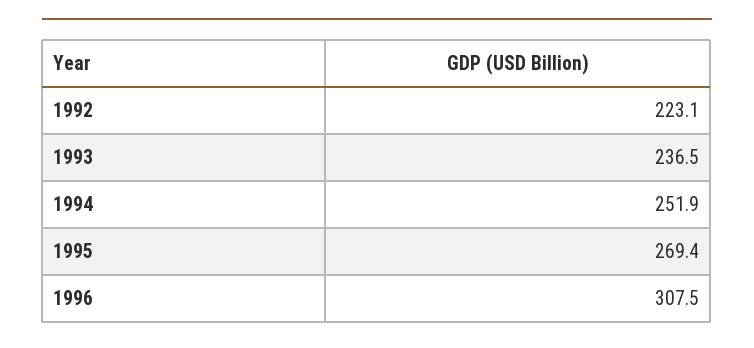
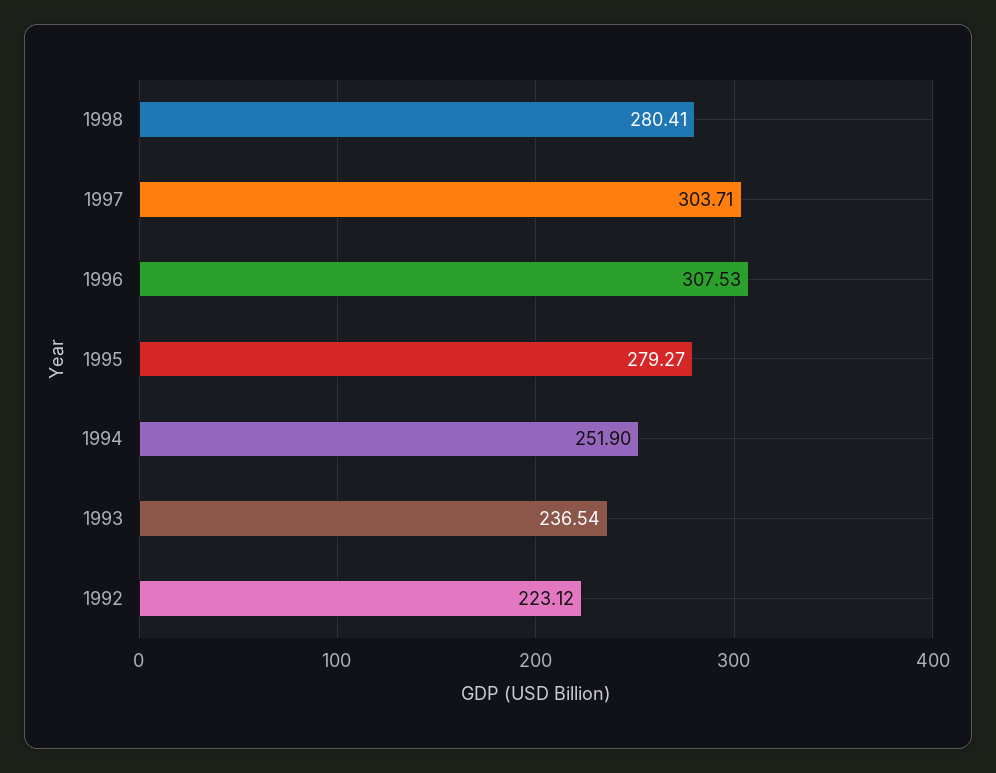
1995: 269.4 -> 279.27
1998: none -> 280.41
1997: none -> 303.71

